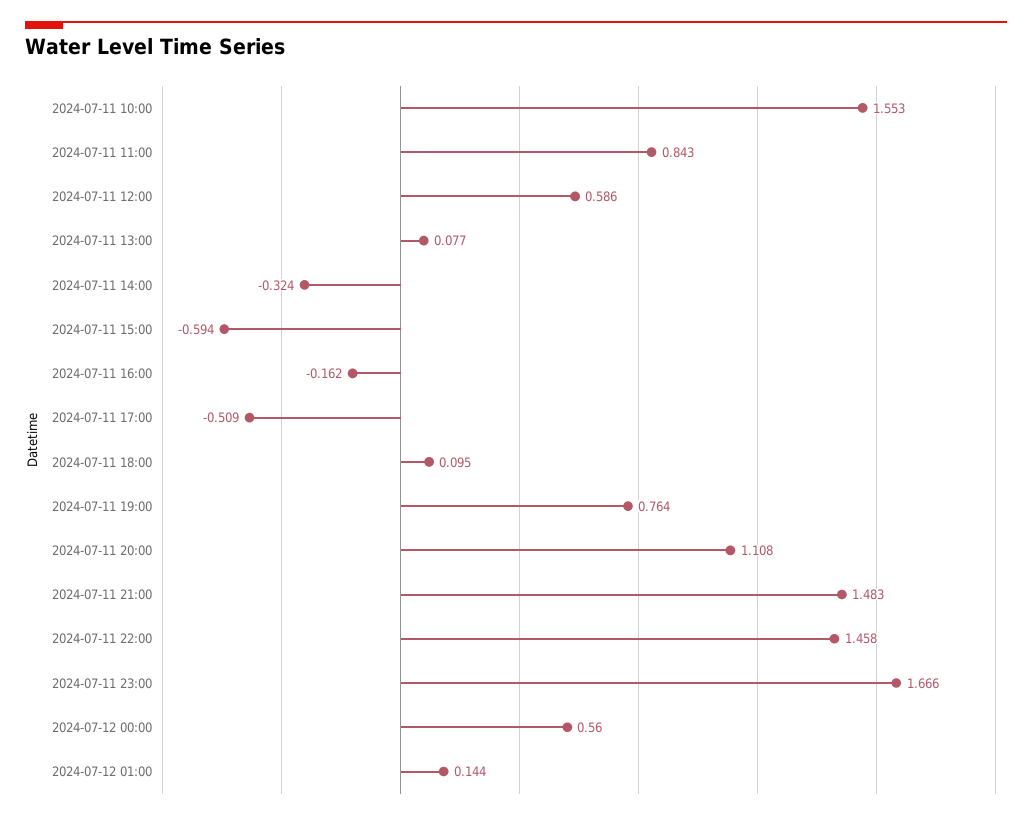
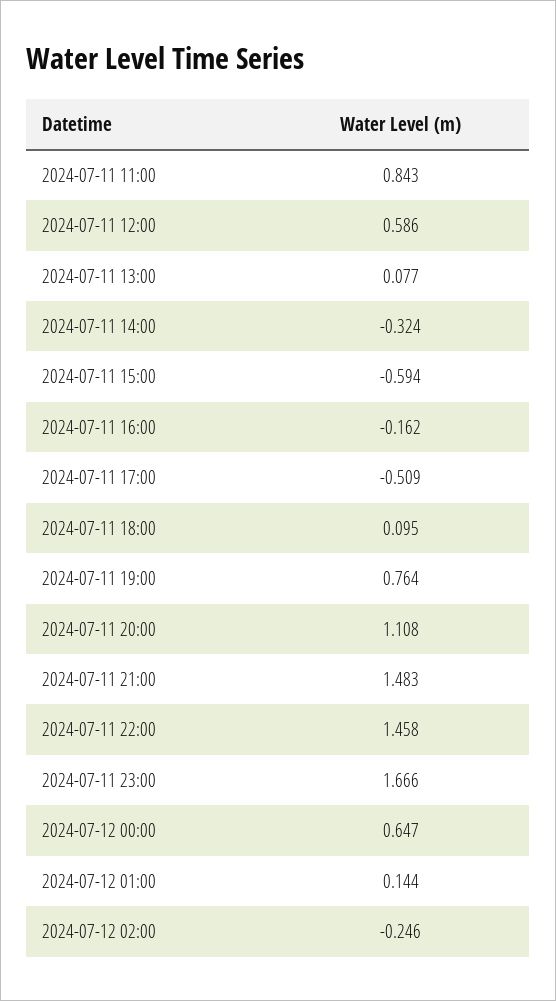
2024-07-11 10:00: 1.553 -> none
2024-07-12 00:00: 0.56 -> 0.647
2024-07-12 02:00: none -> -0.246

